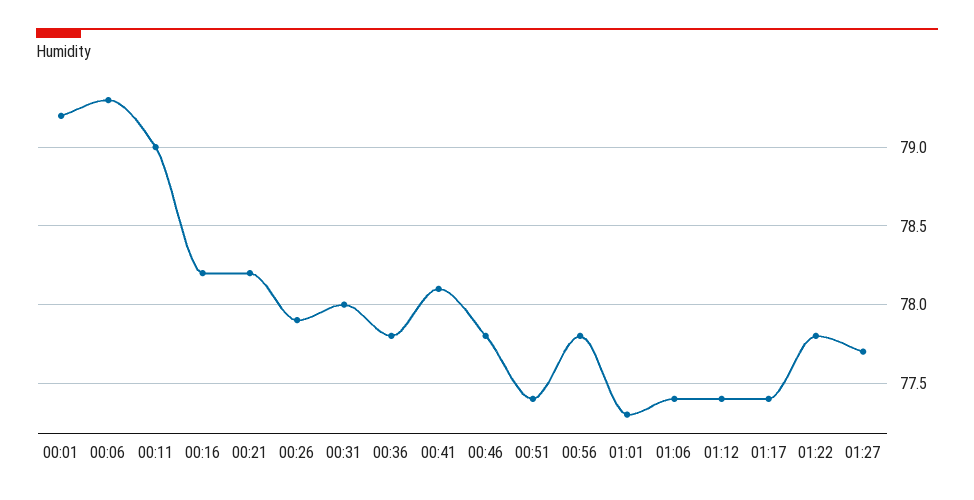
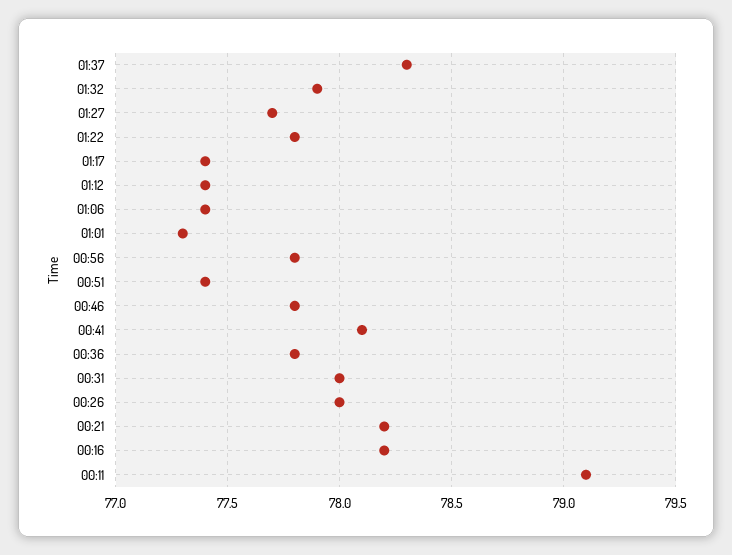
00:01: 79.2 -> none
00:06: 79.3 -> none
00:11: 79 -> 79.1
00:26: 77.9 -> 78
01:37: none -> 78.3
01:32: none -> 77.9

